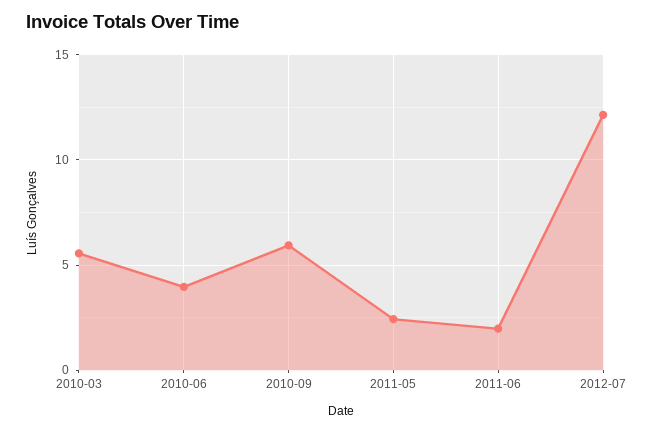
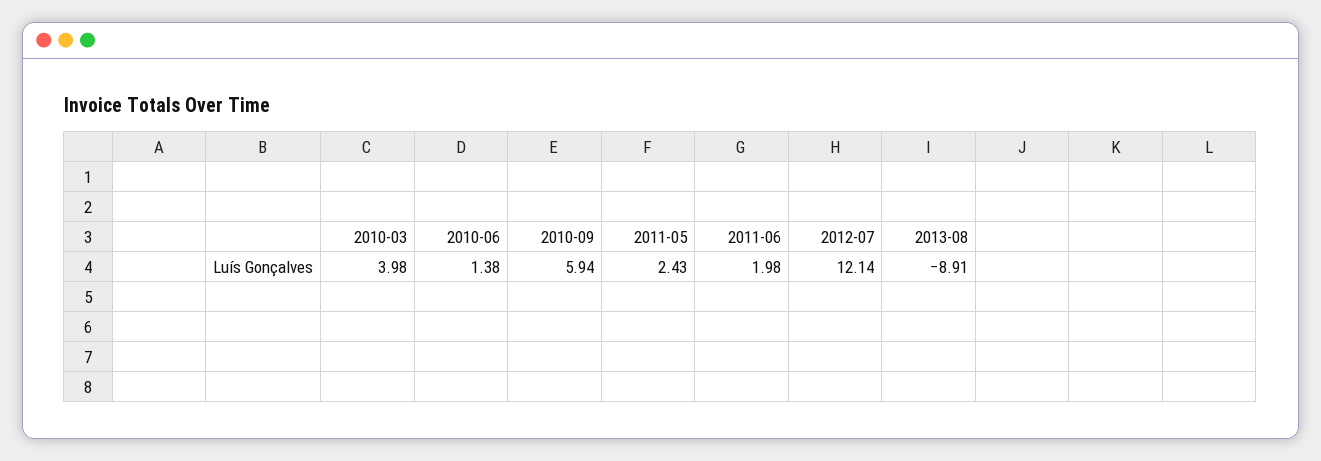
2010-03: 5.5 -> 3.98
2010-06: 4 -> 1.38
2013-08: none -> -8.91

